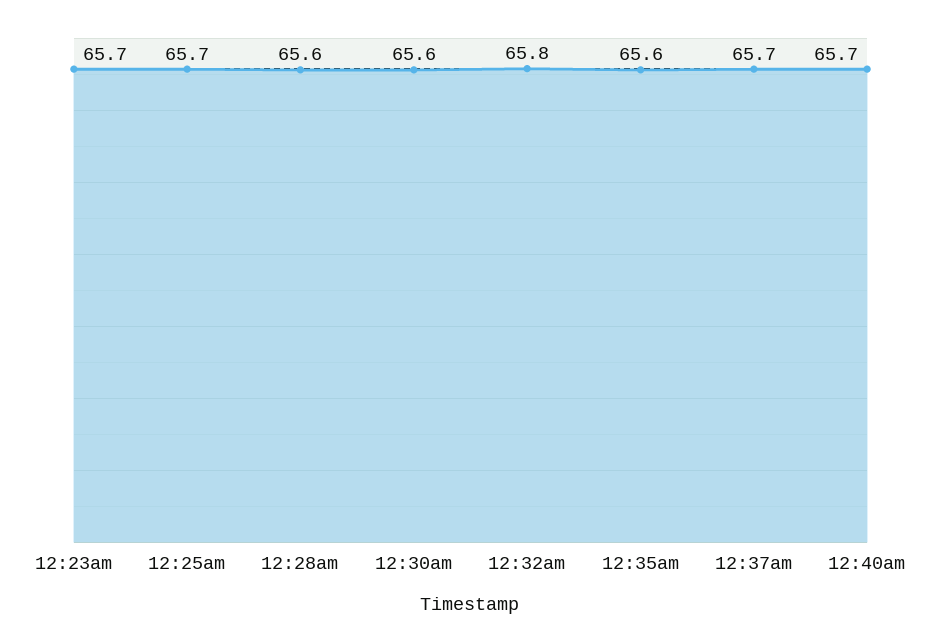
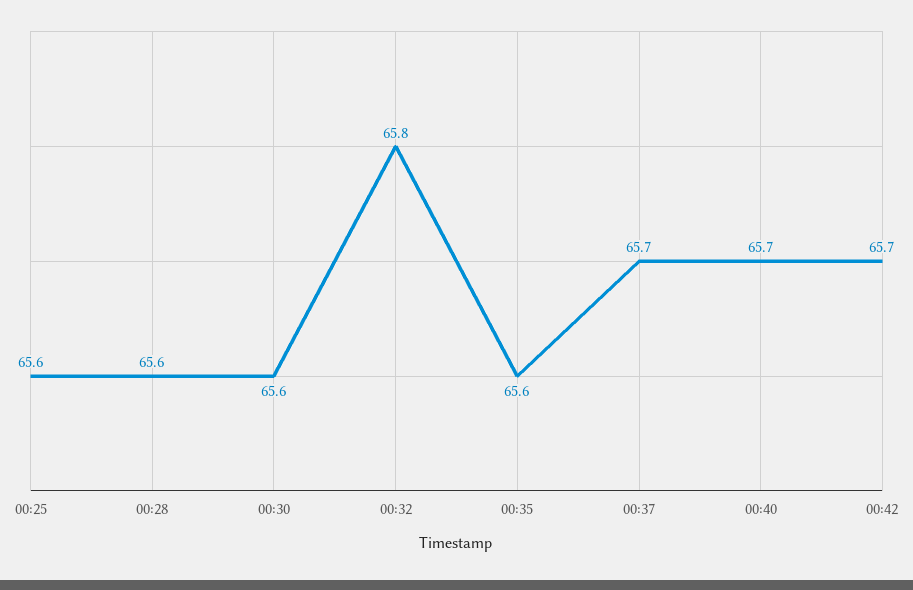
12:23am: 65.7 -> none
12:25am: 65.7 -> 65.6
00:42: none -> 65.7

